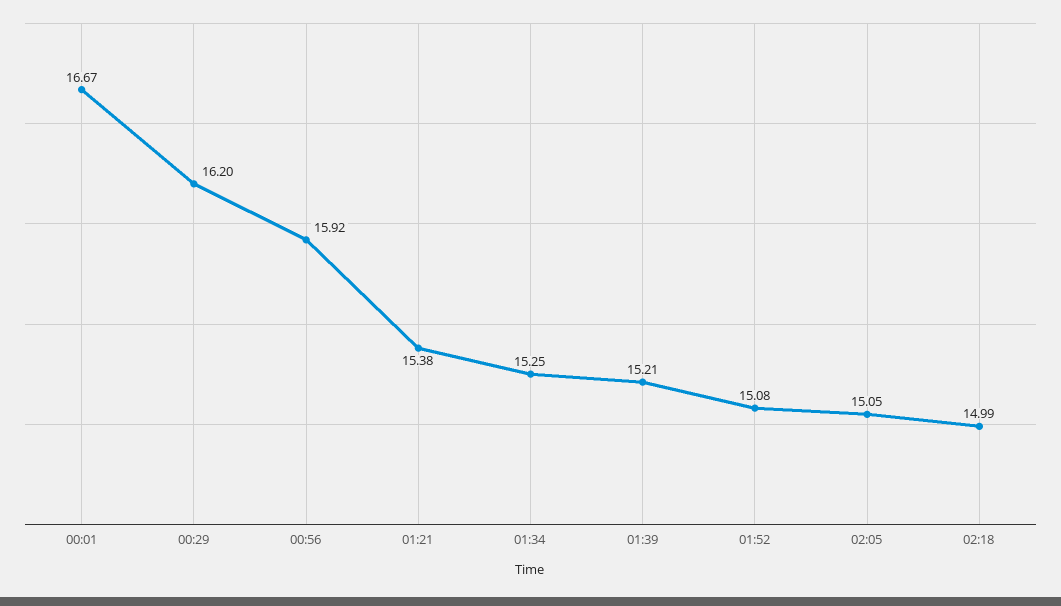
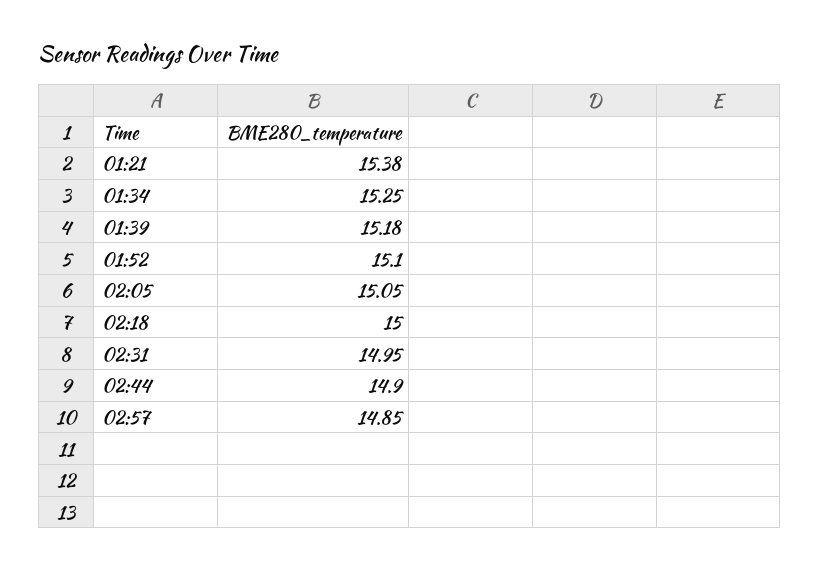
00:01: 16.67 -> none
00:29: 16.2 -> none
00:56: 15.92 -> none
01:39: 15.21 -> 15.18
01:52: 15.08 -> 15.1
02:18: 14.99 -> 15
02:31: none -> 14.95
02:44: none -> 14.9
02:57: none -> 14.85

